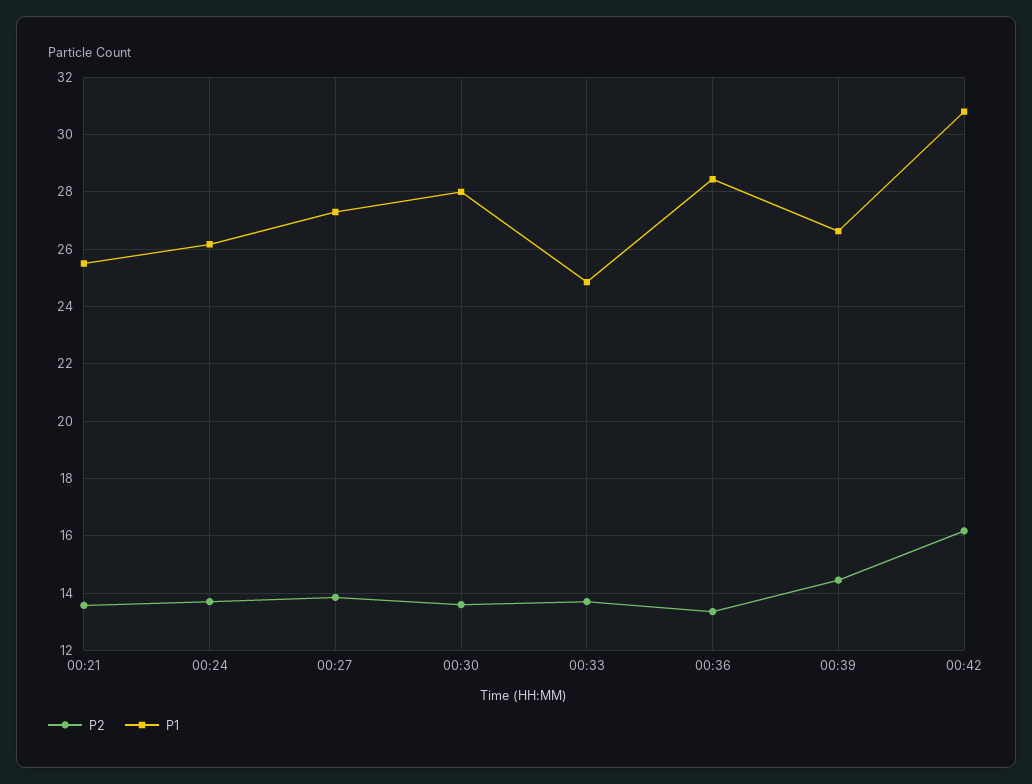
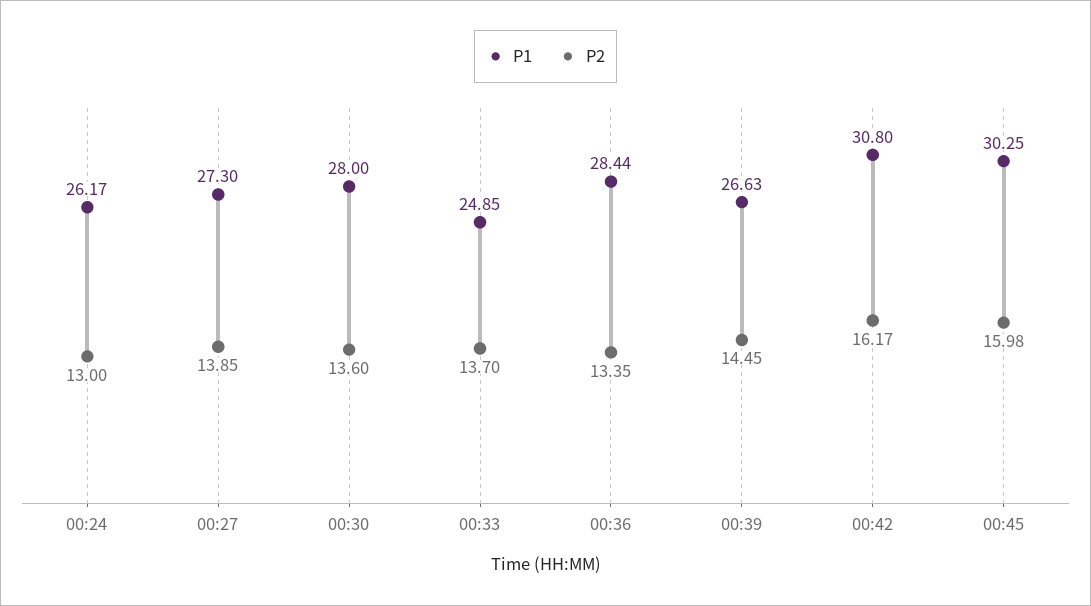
P2, 00:21: 13.5 -> none
P1, 00:21: 25.5 -> none
P2, 00:24: 13.75 -> 13
P1, 00:45: none -> 30.25
P2, 00:45: none -> 15.98

